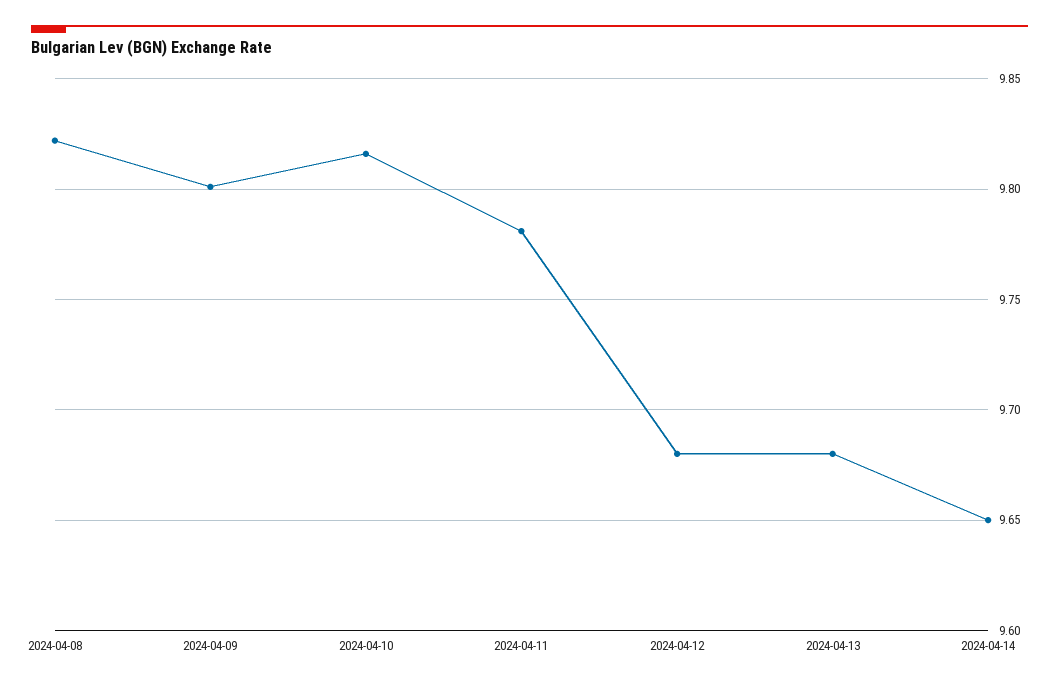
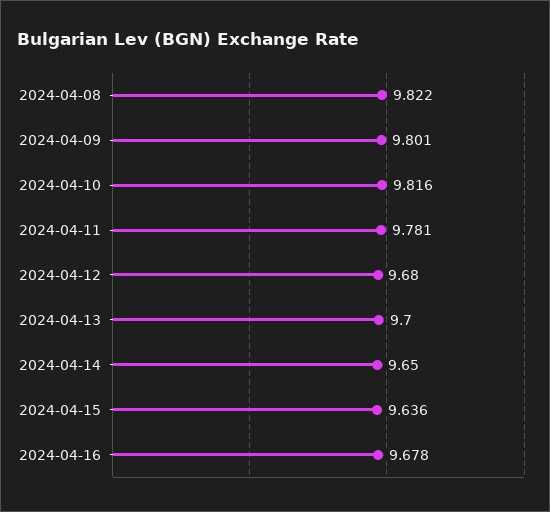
2024-04-13: 9.68 -> 9.7
2024-04-15: none -> 9.636
2024-04-16: none -> 9.678

